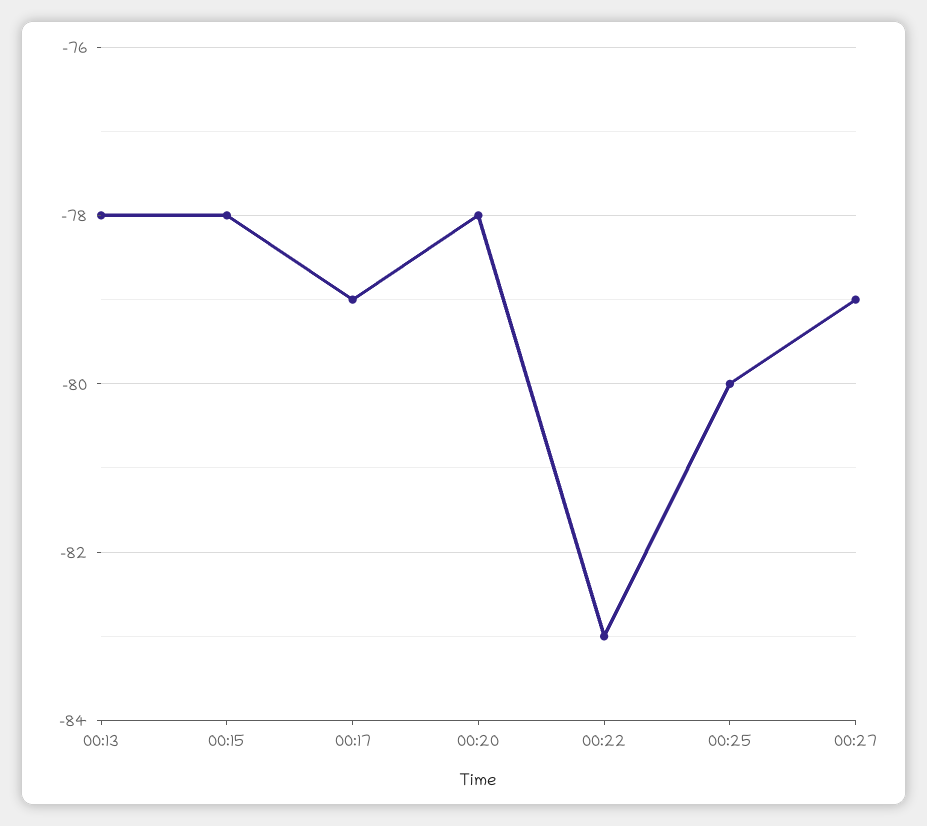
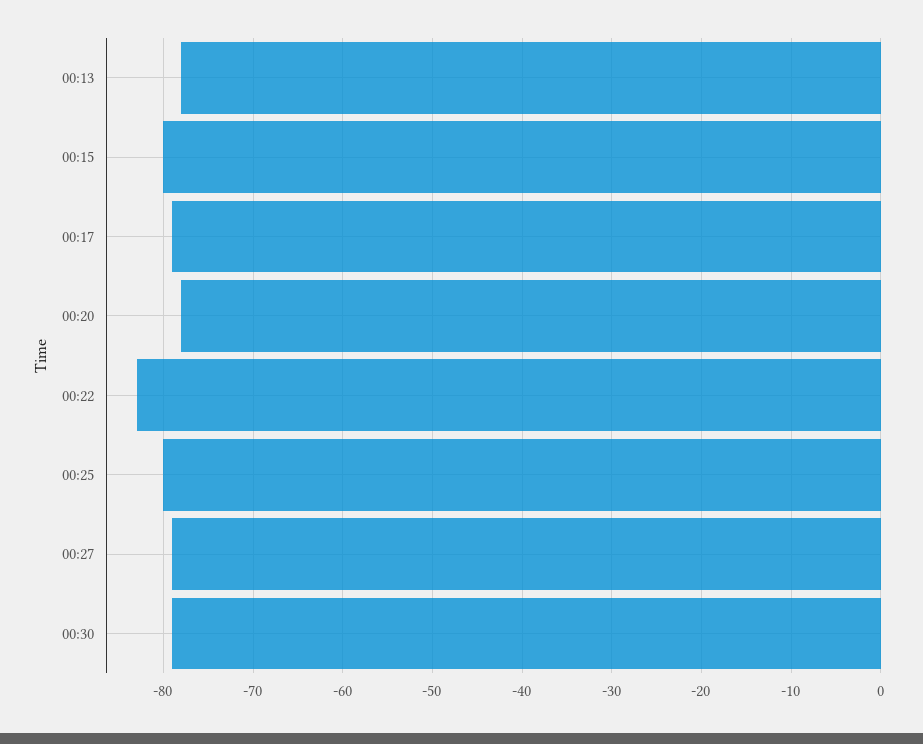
00:15: -78 -> -80
00:30: none -> -79

